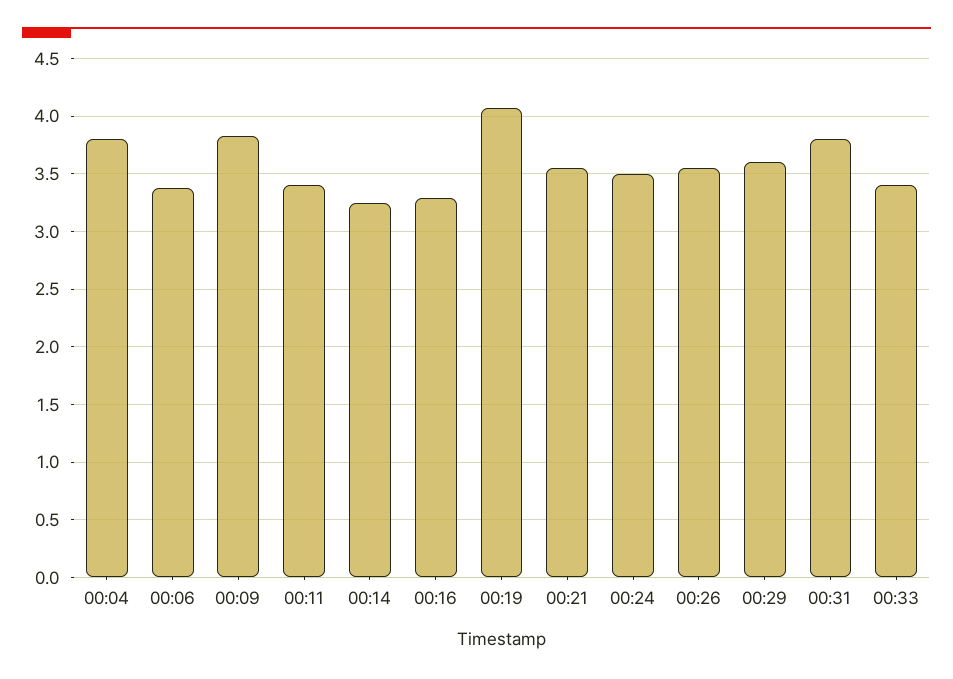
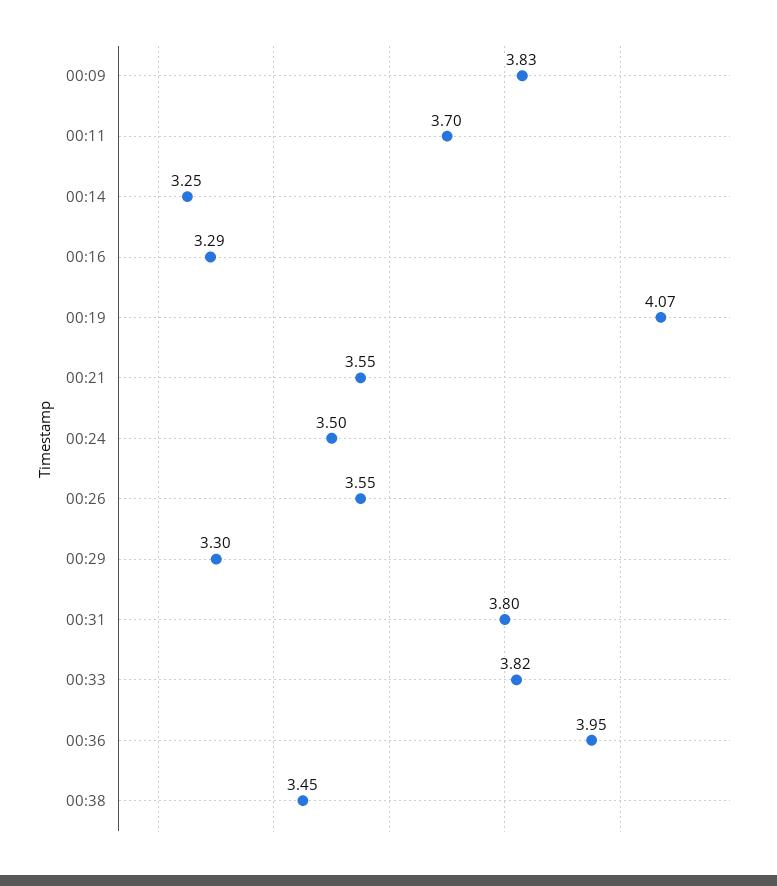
00:04: 3.8 -> none
00:06: 3.4 -> none
00:11: 3.4 -> 3.7
00:29: 3.6 -> 3.3
00:33: 3.4 -> 3.82
00:36: none -> 3.95
00:38: none -> 3.45

